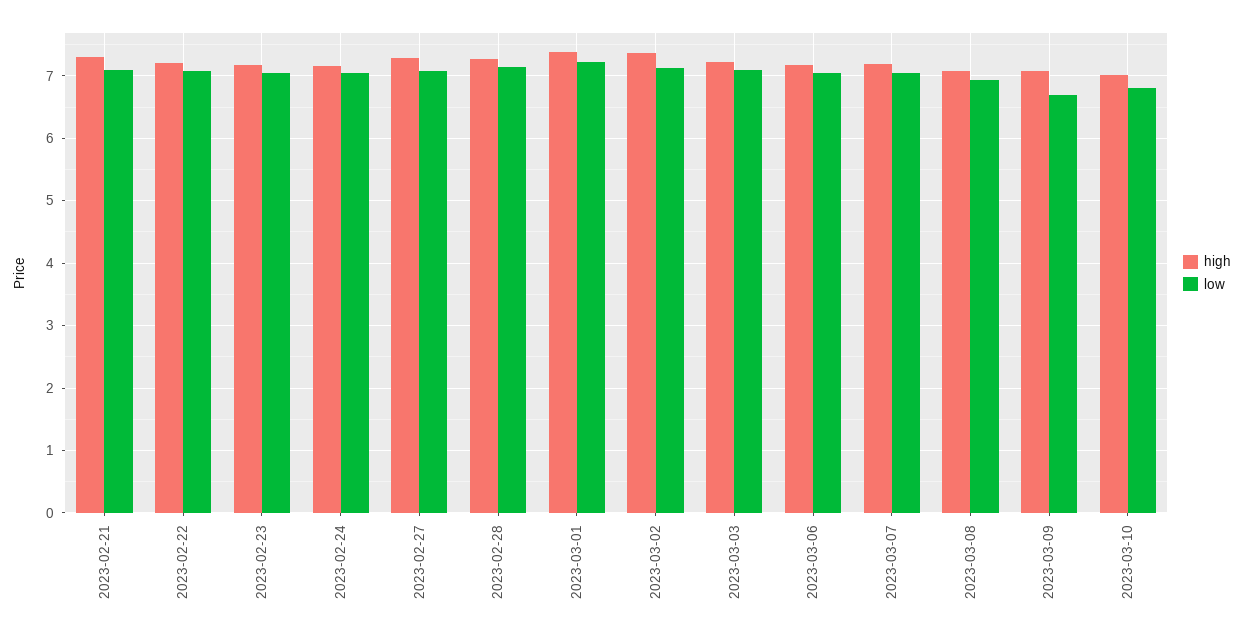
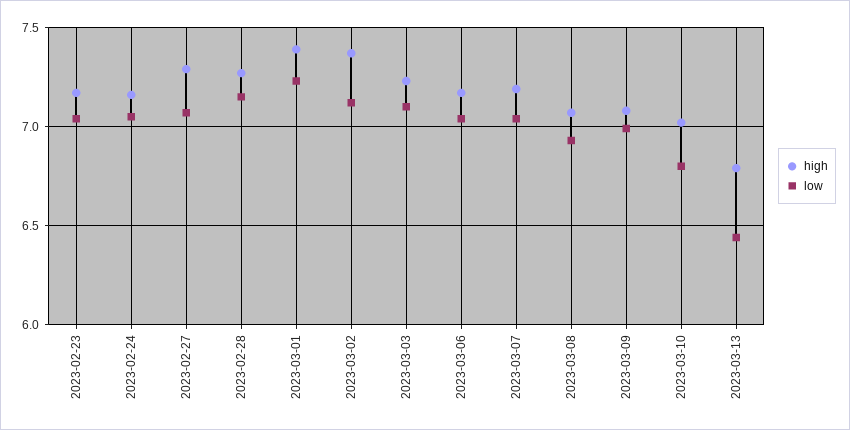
high, 2023-02-21: 7.3 -> none
low, 2023-02-21: 7.1 -> none
high, 2023-02-22: 7.2 -> none
low, 2023-02-22: 7.1 -> none
low, 2023-03-09: 6.7 -> 7
high, 2023-03-13: none -> 6.8
low, 2023-03-13: none -> 6.45

